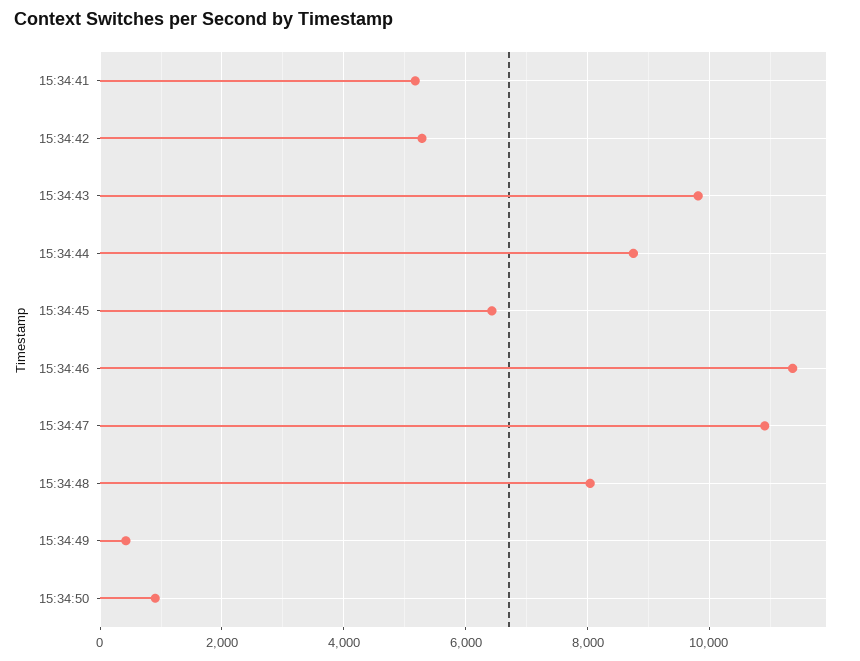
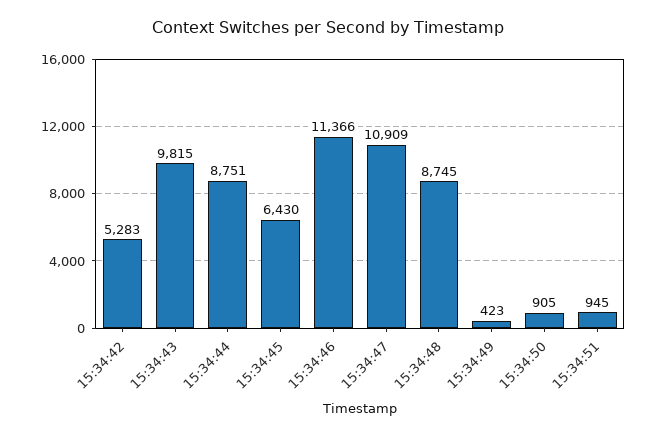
15:34:41: 5200 -> none
15:34:48: 8000 -> 8745
15:34:51: none -> 945

